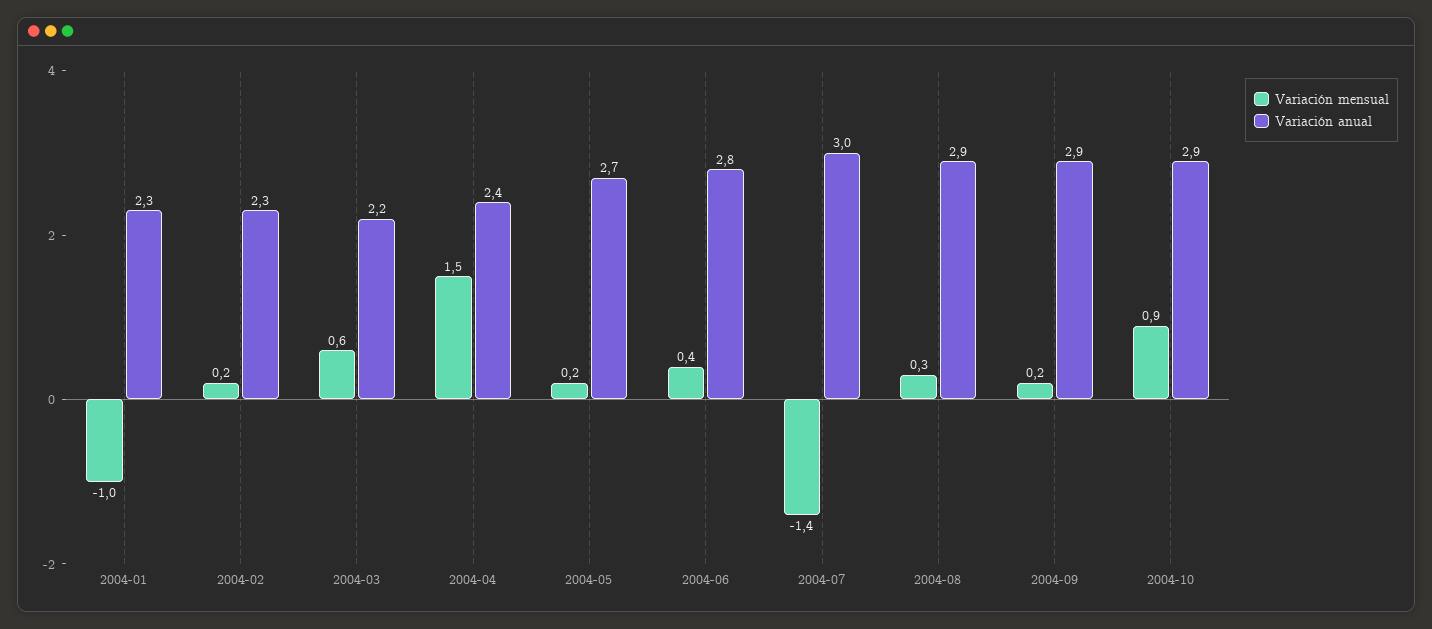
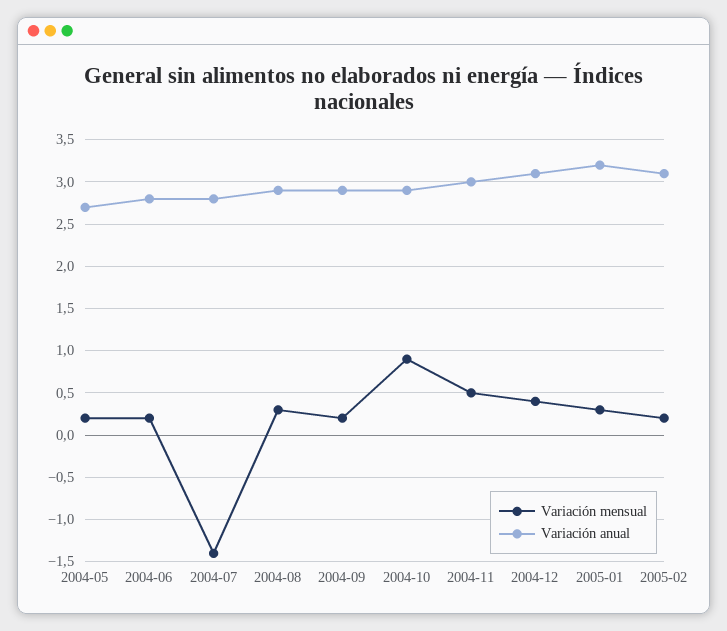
Variación mensual, 2004-01: -1 -> none
Variación anual, 2004-01: 2.3 -> none
Variación mensual, 2004-02: 0.2 -> none
Variación anual, 2004-02: 2.3 -> none
Variación mensual, 2004-03: 0.6 -> none
Variación anual, 2004-03: 2.2 -> none
Variación mensual, 2004-04: 1.5 -> none
Variación anual, 2004-04: 2.4 -> none
Variación mensual, 2004-06: 0.4 -> 0.2
Variación anual, 2004-07: 3 -> 2.8
Variación mensual, 2004-11: none -> 0.5
Variación anual, 2004-11: none -> 3
Variación mensual, 2004-12: none -> 0.4
Variación anual, 2004-12: none -> 3.1
Variación mensual, 2005-01: none -> 0.3
Variación anual, 2005-01: none -> 3.2
Variación mensual, 2005-02: none -> 0.2
Variación anual, 2005-02: none -> 3.1

